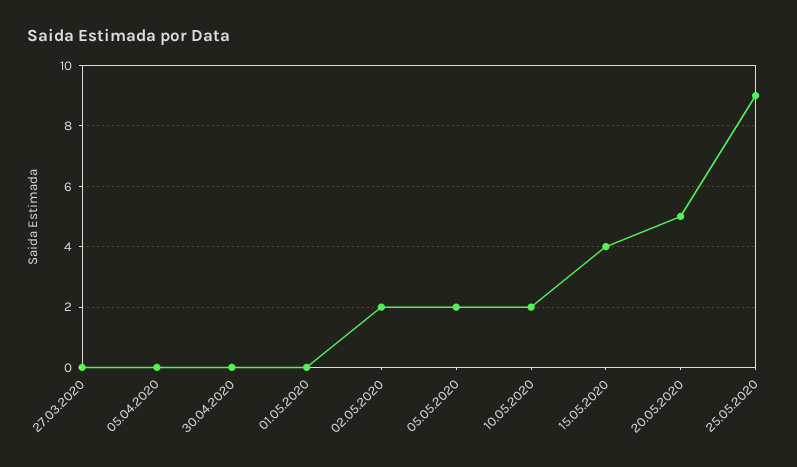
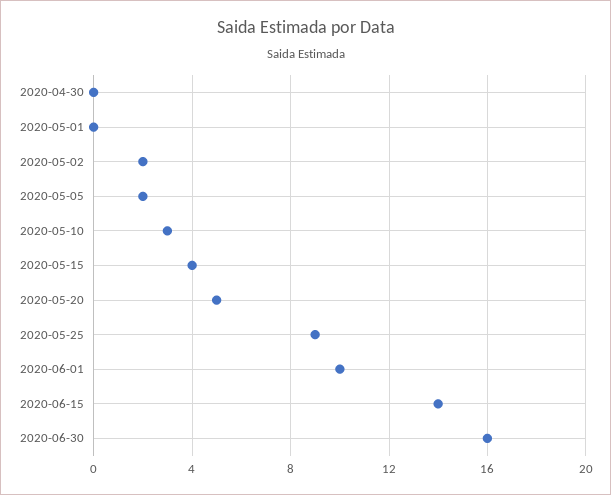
27.03.2020: 0 -> none
05.04.2020: 0 -> none
10.05.2020: 2 -> 3
2020-06-01: none -> 10
2020-06-15: none -> 14
2020-06-30: none -> 16

